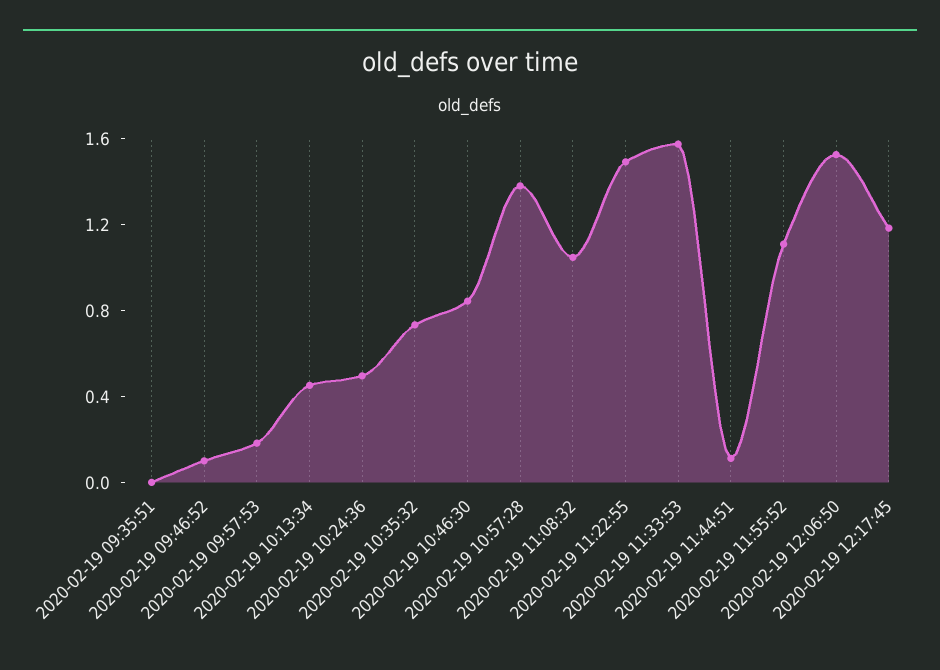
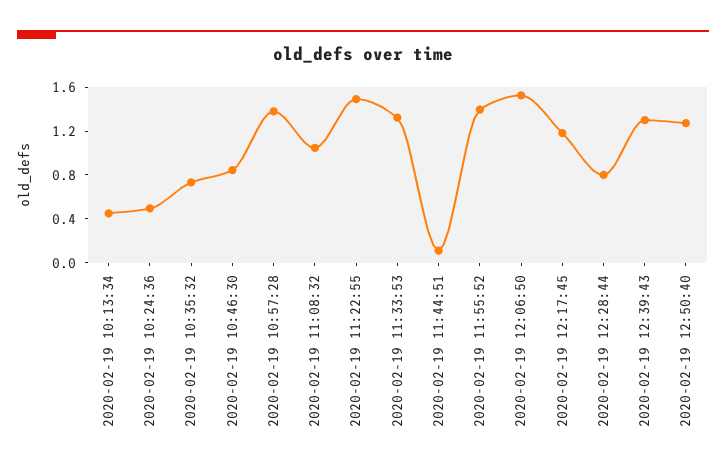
2020-02-19 09:35:51: 0 -> none
2020-02-19 09:46:52: 0.1 -> none
2020-02-19 09:57:53: 0.2 -> none
2020-02-19 11:33:53: 1.6 -> 1.3
2020-02-19 11:55:52: 1.1 -> 1.4
2020-02-19 12:28:44: none -> 0.8
2020-02-19 12:39:43: none -> 1.3
2020-02-19 12:50:40: none -> 1.3

